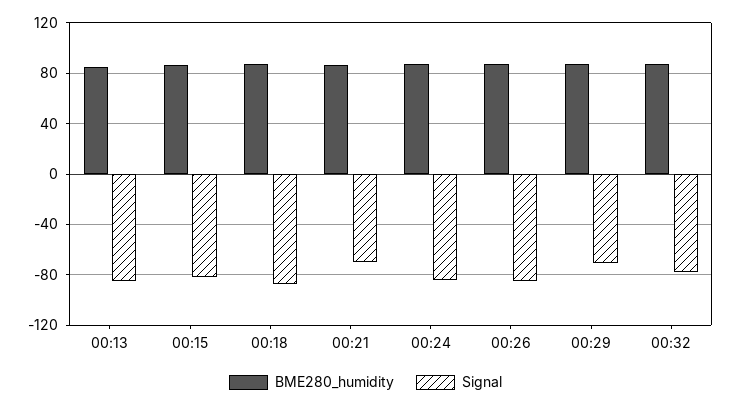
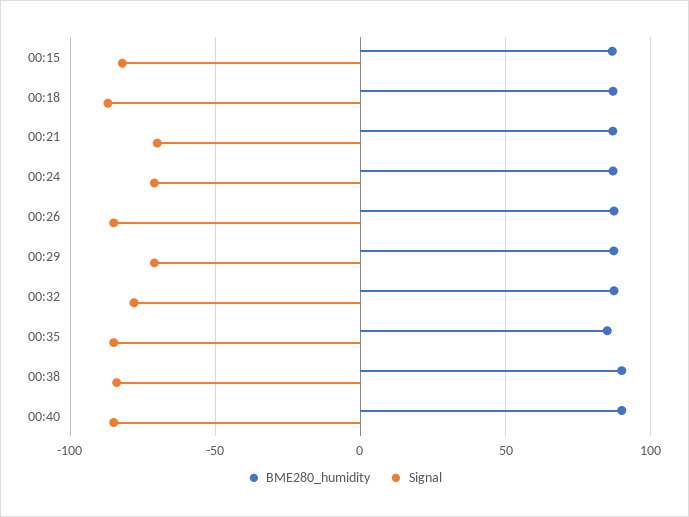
BME280_humidity, 00:13: 85 -> none
Signal, 00:13: -85 -> none
Signal, 00:24: -85 -> -70
BME280_humidity, 00:35: none -> 85
Signal, 00:35: none -> -85
BME280_humidity, 00:38: none -> 90
Signal, 00:38: none -> -85
BME280_humidity, 00:40: none -> 90
Signal, 00:40: none -> -85

